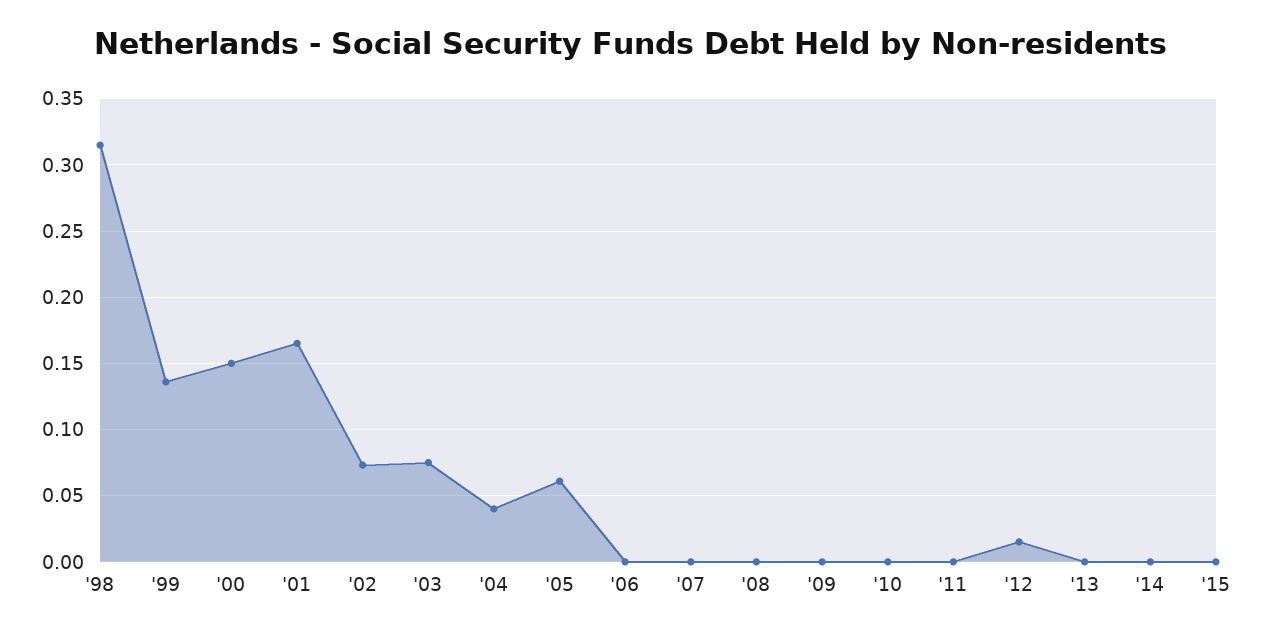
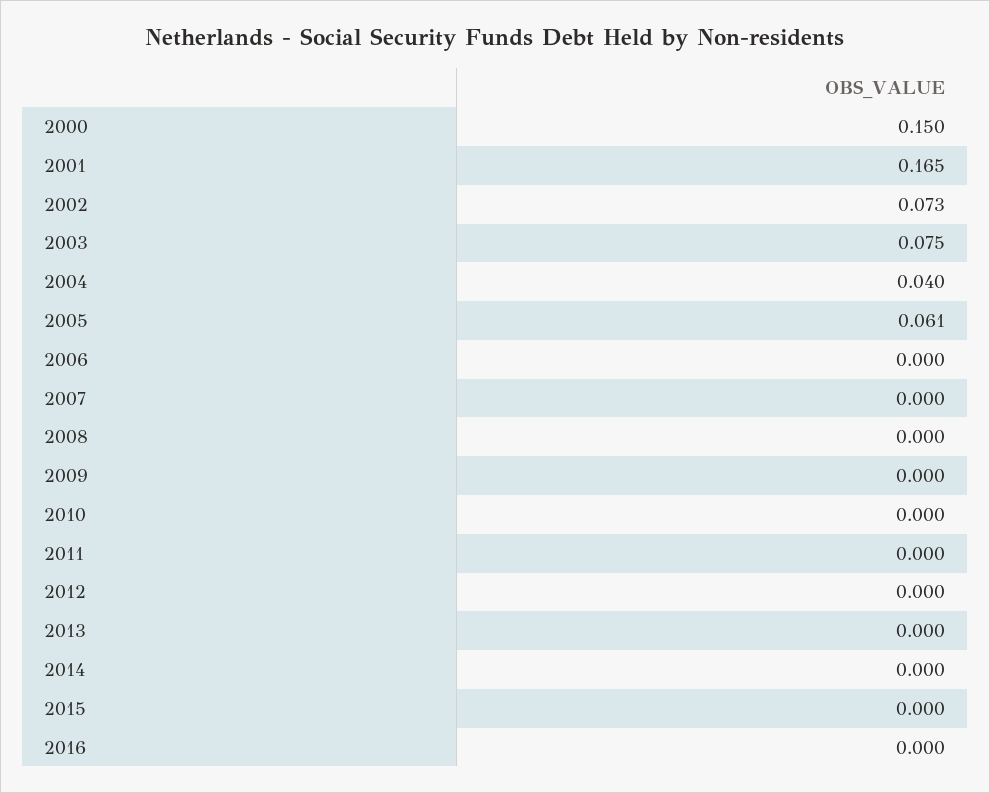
'98: 0.315 -> none
'99: 0.135 -> none
'12: 0.015 -> 0
2016: none -> 0

